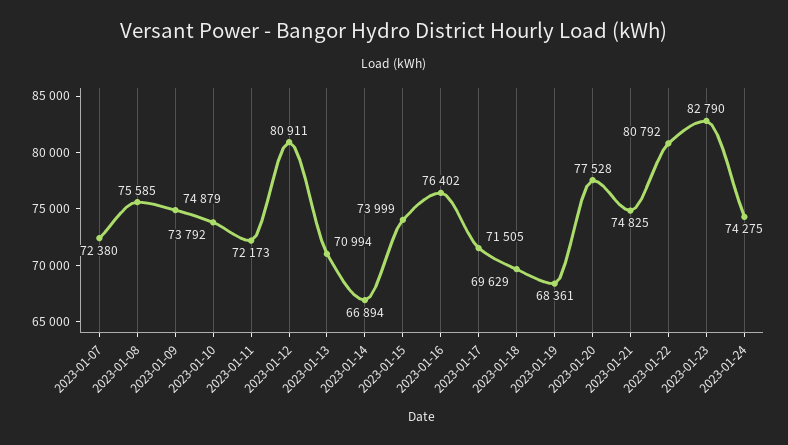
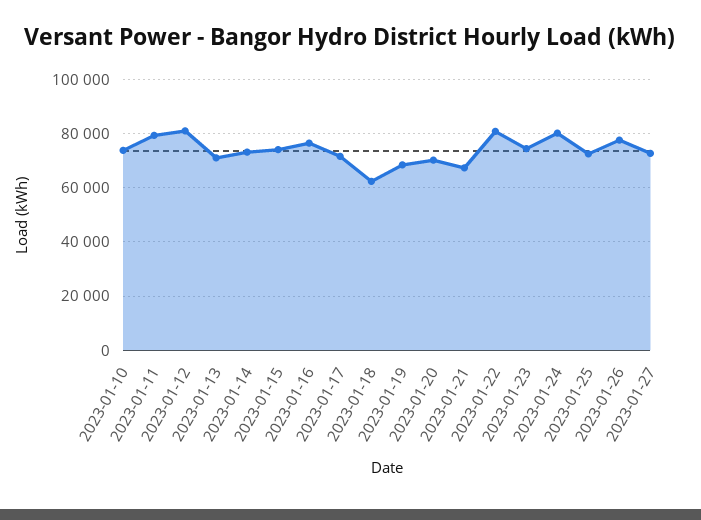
2023-01-07: 72380 -> none
2023-01-08: 75585 -> none
2023-01-09: 74879 -> none
2023-01-11: 72173 -> 80000
2023-01-14: 66894 -> 72500
2023-01-18: 69629 -> 62500
2023-01-20: 77528 -> 70000
2023-01-21: 74825 -> 67500
2023-01-23: 82790 -> 75000
2023-01-24: 74275 -> 80000
2023-01-25: none -> 72500
2023-01-26: none -> 77500
2023-01-27: none -> 72500

